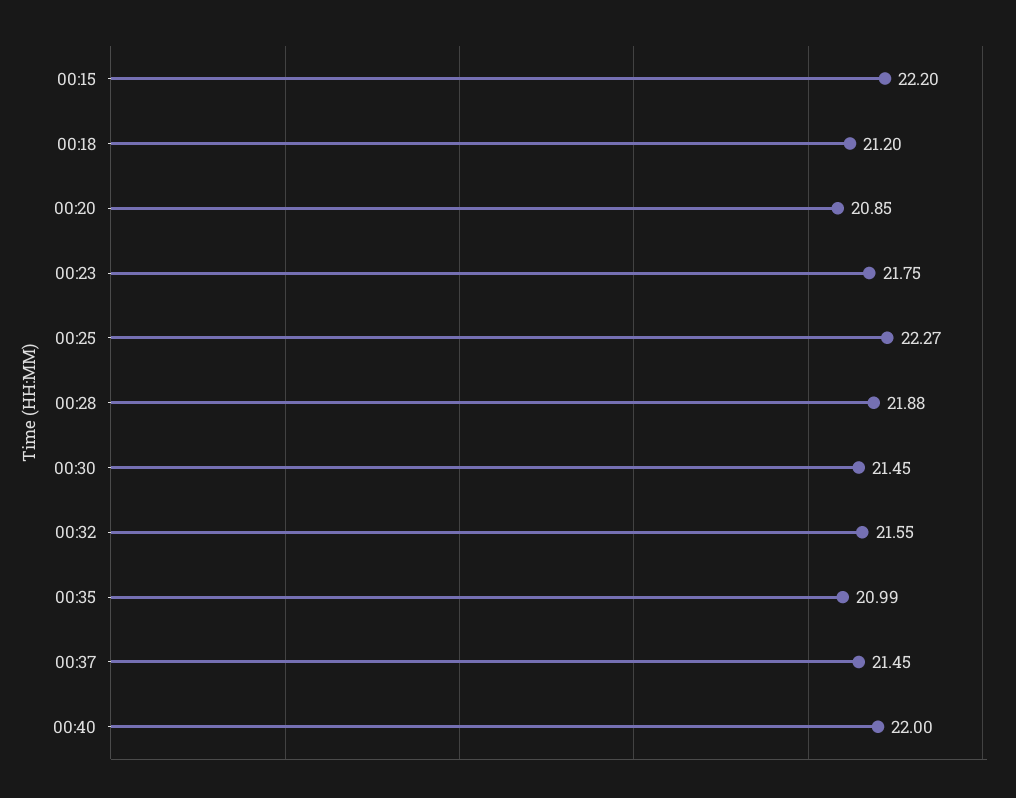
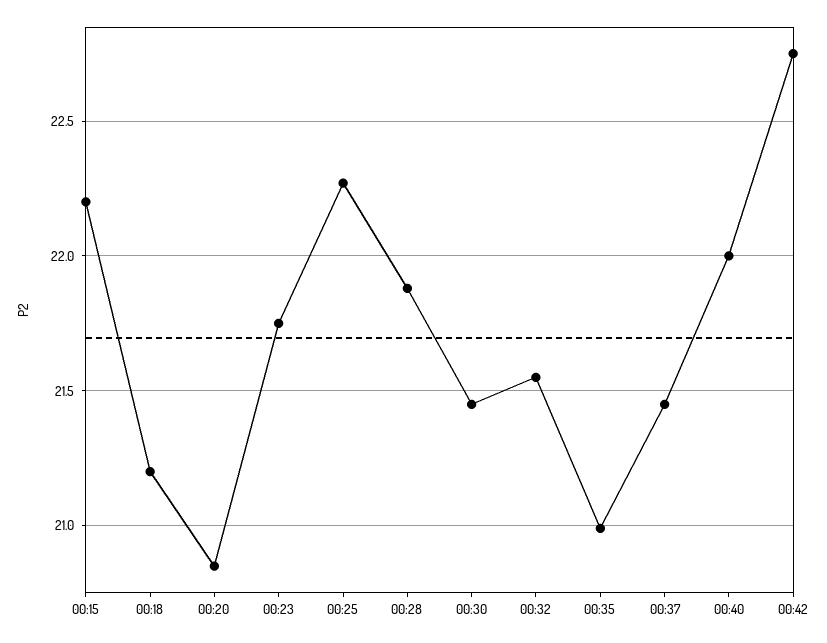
00:42: none -> 22.75

